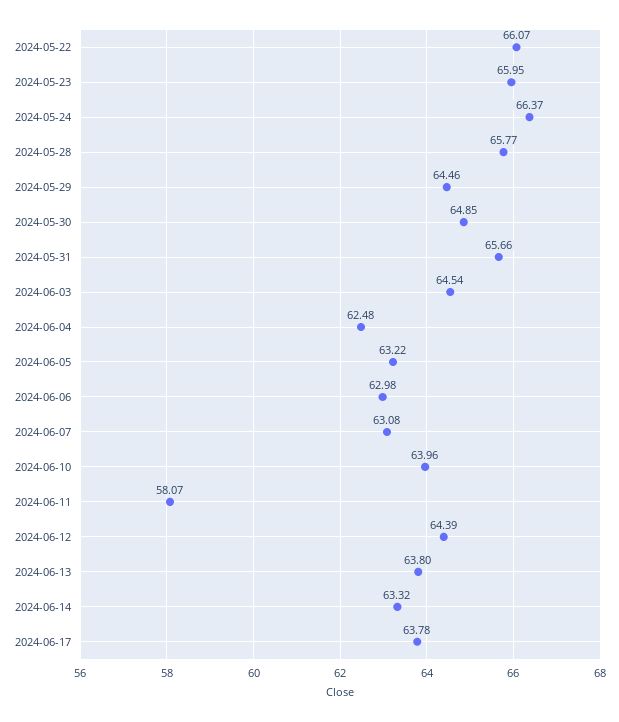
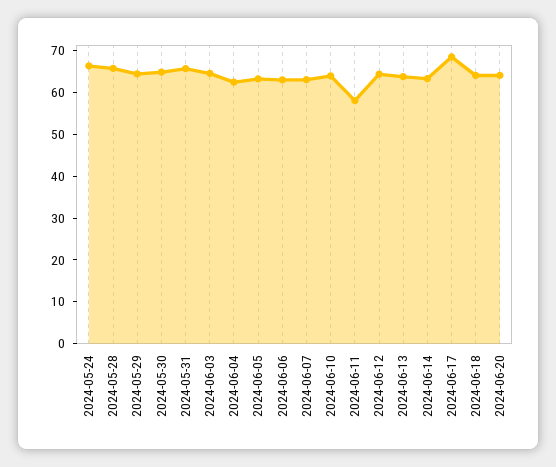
2024-05-22: 66.07 -> none
2024-05-23: 65.95 -> none
2024-06-17: 63.78 -> 68
2024-06-18: none -> 64
2024-06-20: none -> 64

